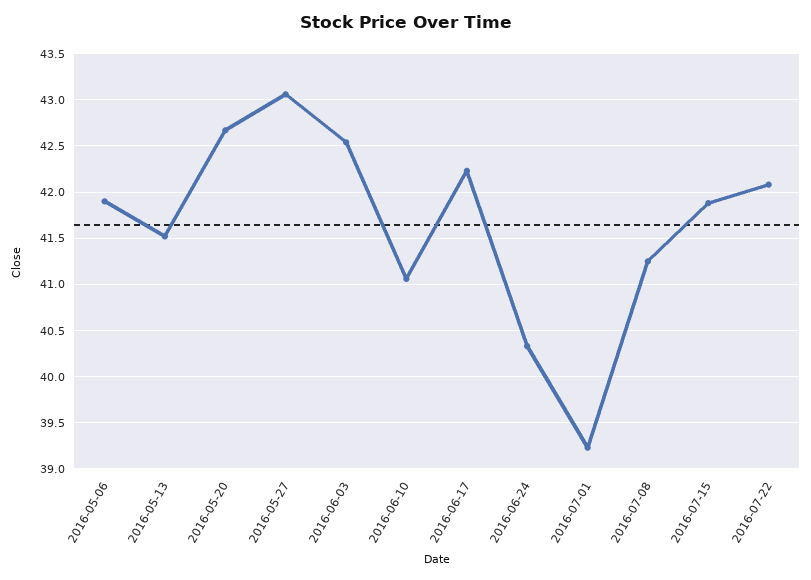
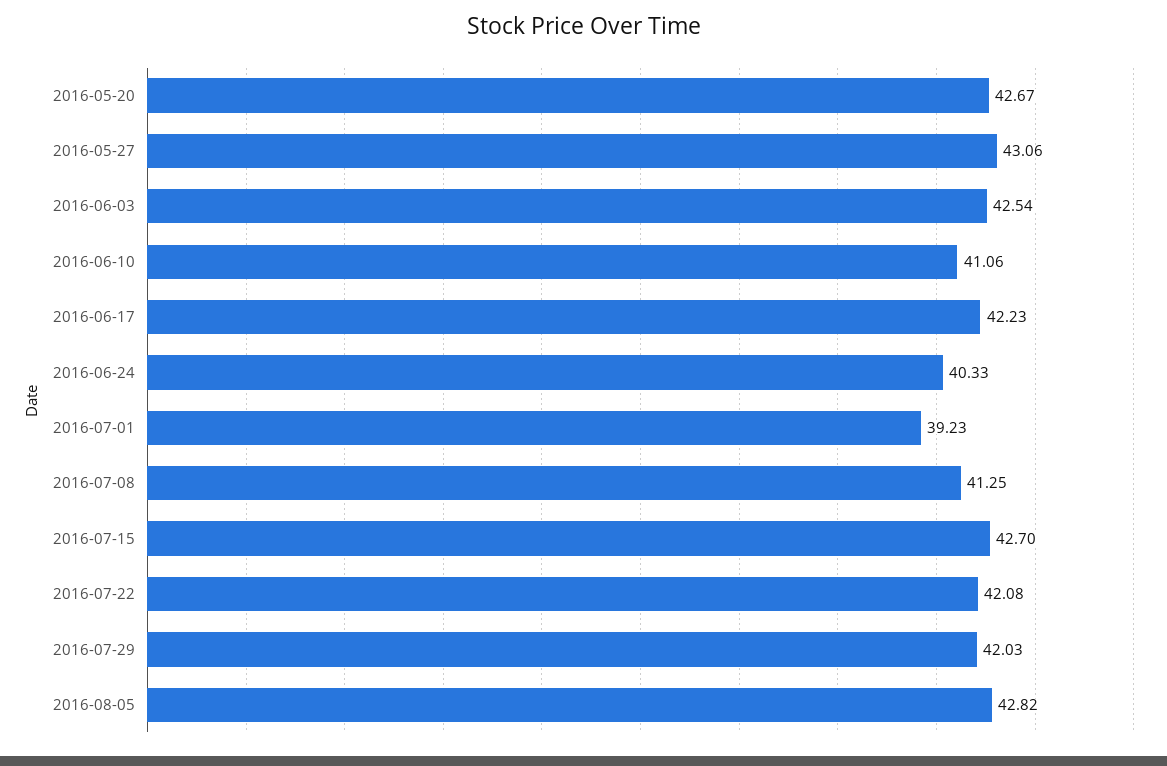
2016-05-06: 41.9 -> none
2016-05-13: 41.5 -> none
2016-07-15: 41.9 -> 42.7
2016-07-29: none -> 42.03
2016-08-05: none -> 42.82

